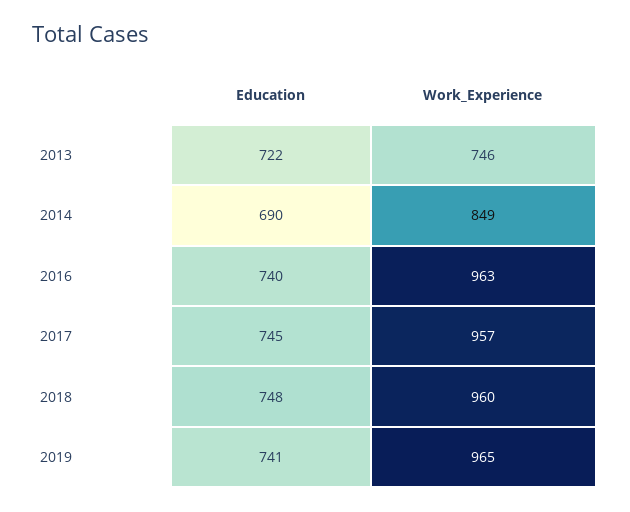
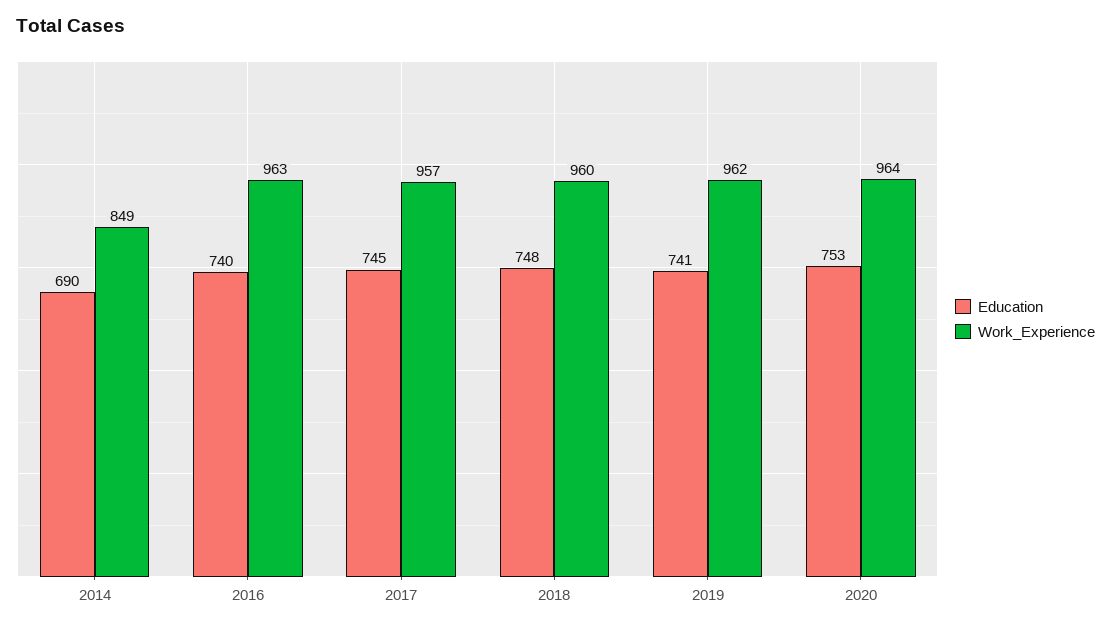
Education, 2013: 722 -> none
Work_Experience, 2013: 746 -> none
Work_Experience, 2019: 965 -> 962
Education, 2020: none -> 753
Work_Experience, 2020: none -> 964

